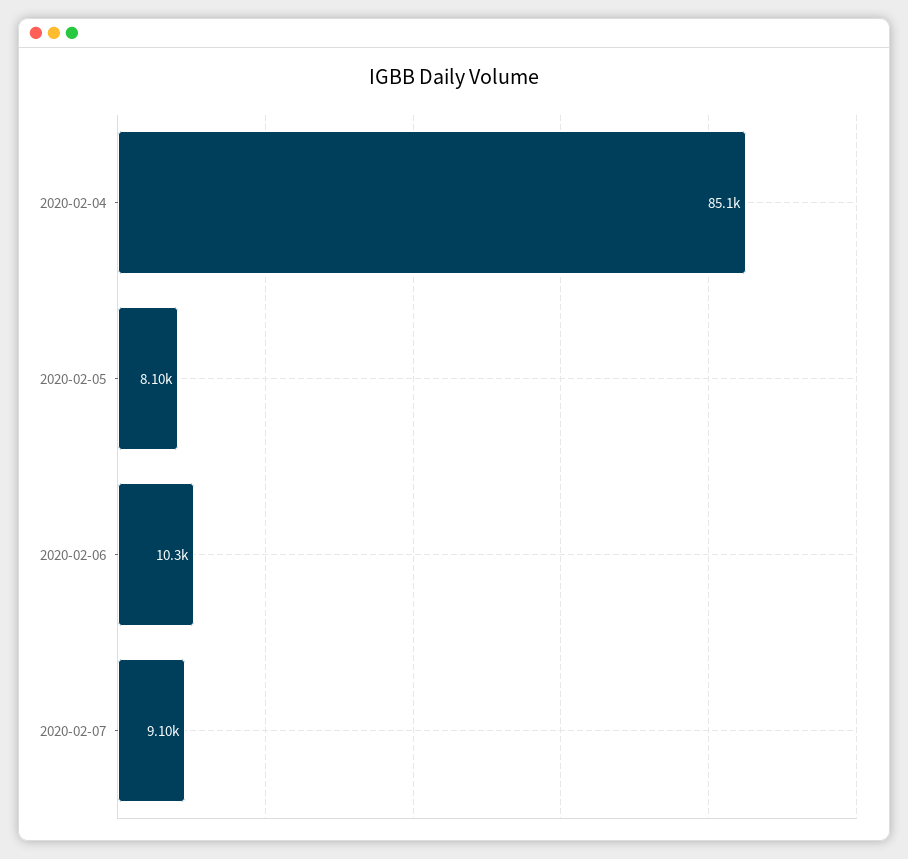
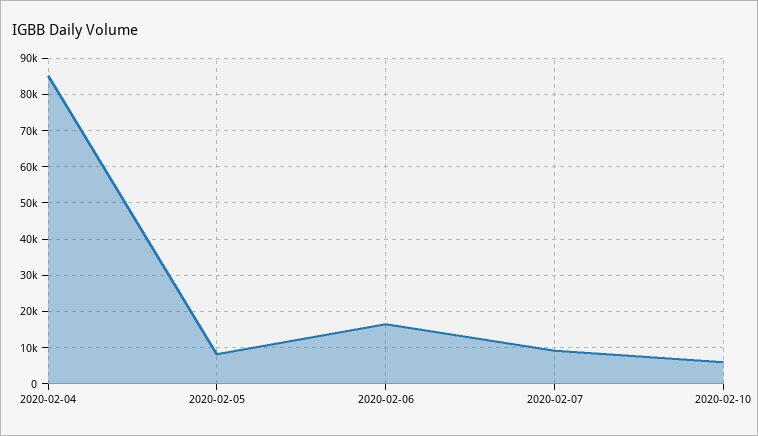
2020-02-06: 10300 -> 16000
2020-02-10: none -> 6000

